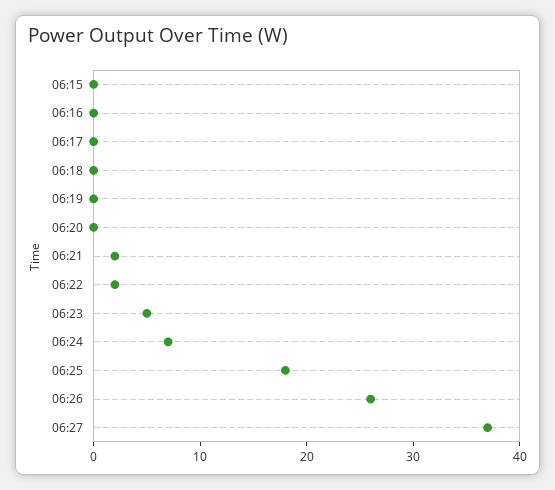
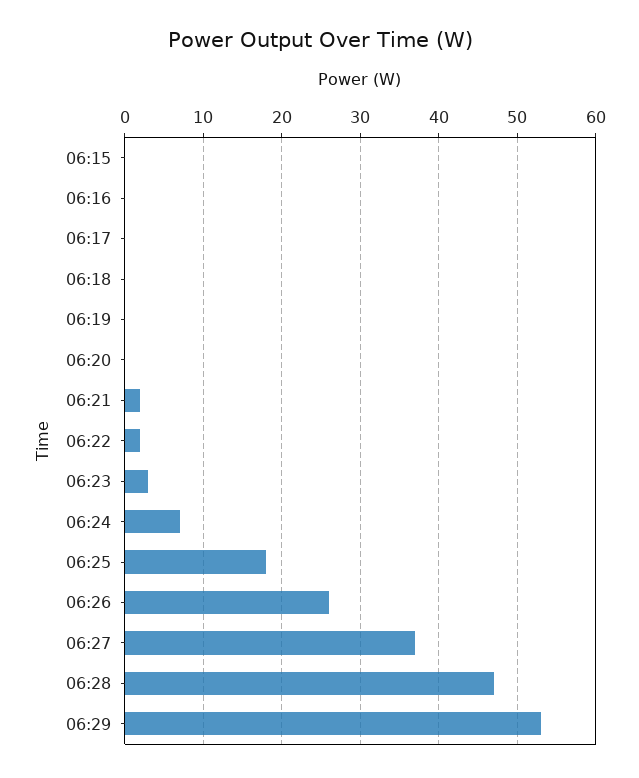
06:23: 5 -> 3
06:28: none -> 47
06:29: none -> 53

